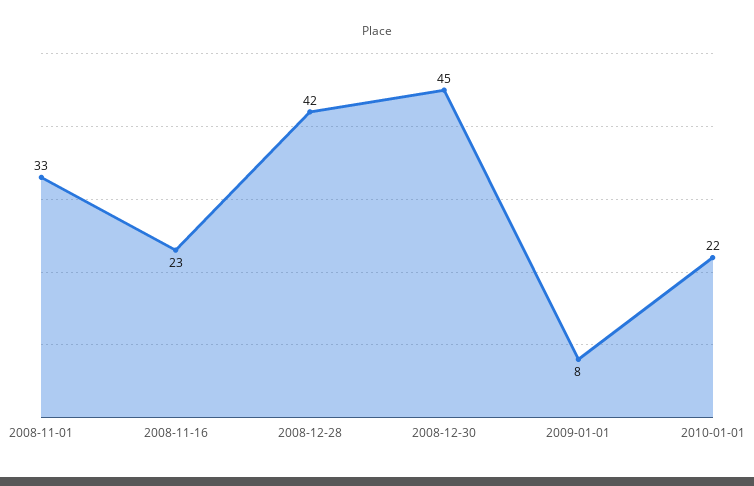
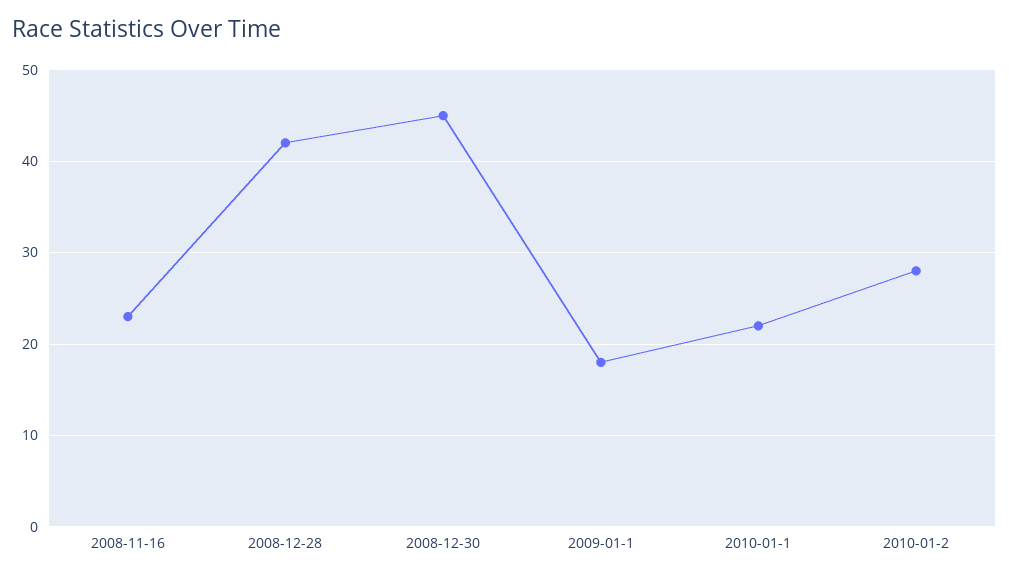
2008-11-01: 33 -> none
2009-01-01: 8 -> 18
2010-01-2: none -> 28

